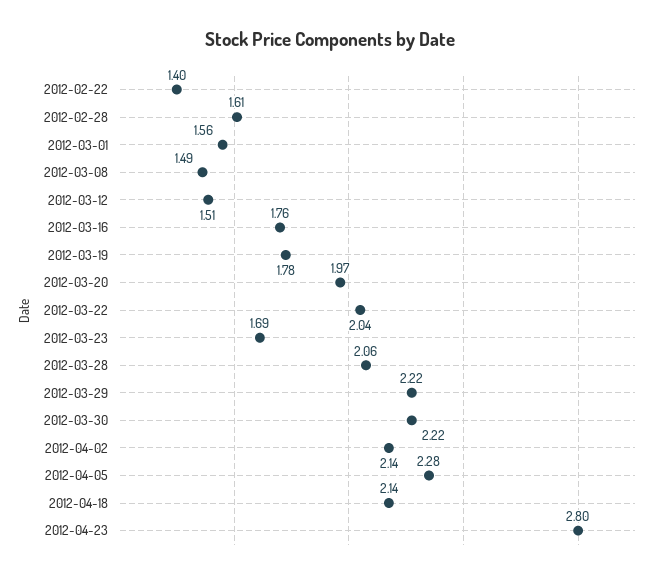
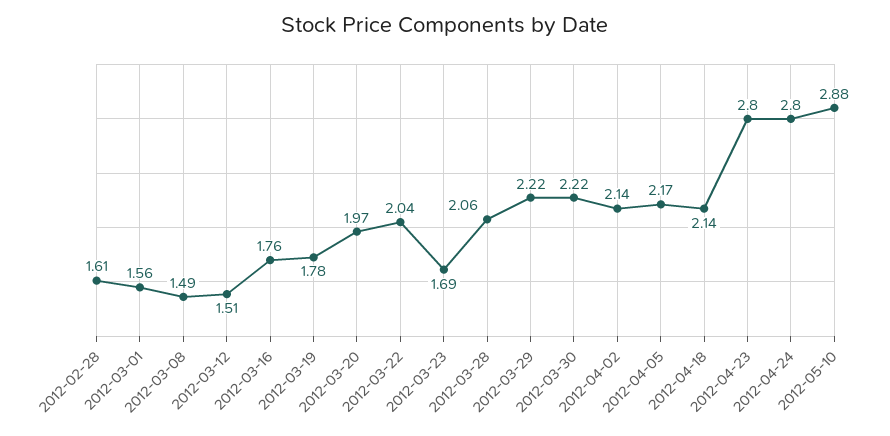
2012-02-22: 1.4 -> none
2012-04-05: 2.28 -> 2.17
2012-04-24: none -> 2.8
2012-05-10: none -> 2.88

